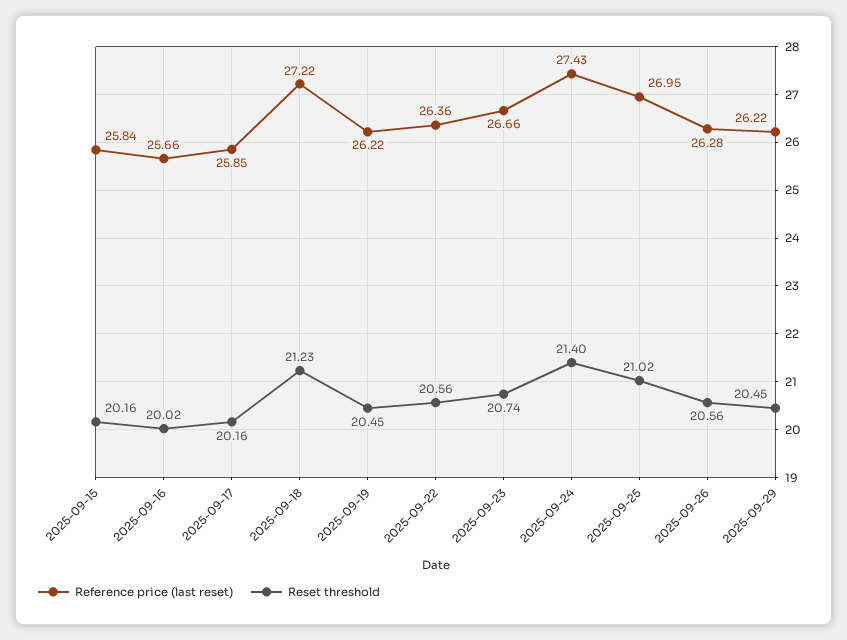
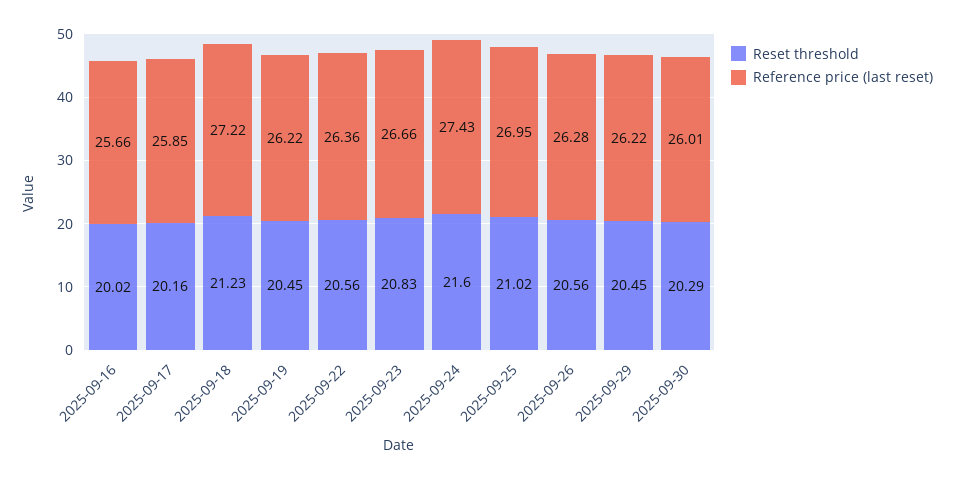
Reference price (last reset), 2025-09-15: 25.84 -> none
Reset threshold, 2025-09-15: 20.16 -> none
Reset threshold, 2025-09-23: 20.74 -> 20.83
Reset threshold, 2025-09-24: 21.4 -> 21.6
Reset threshold, 2025-09-30: none -> 20.29
Reference price (last reset), 2025-09-30: none -> 26.01

